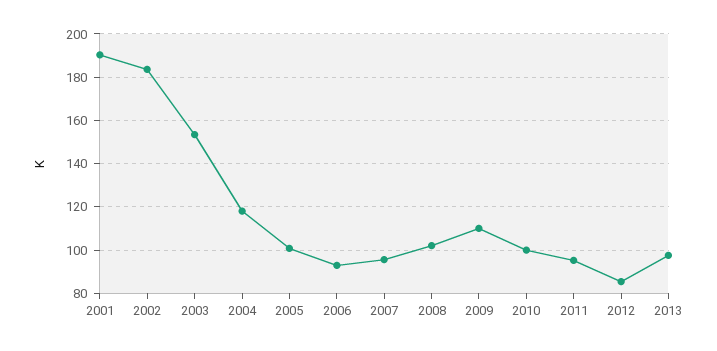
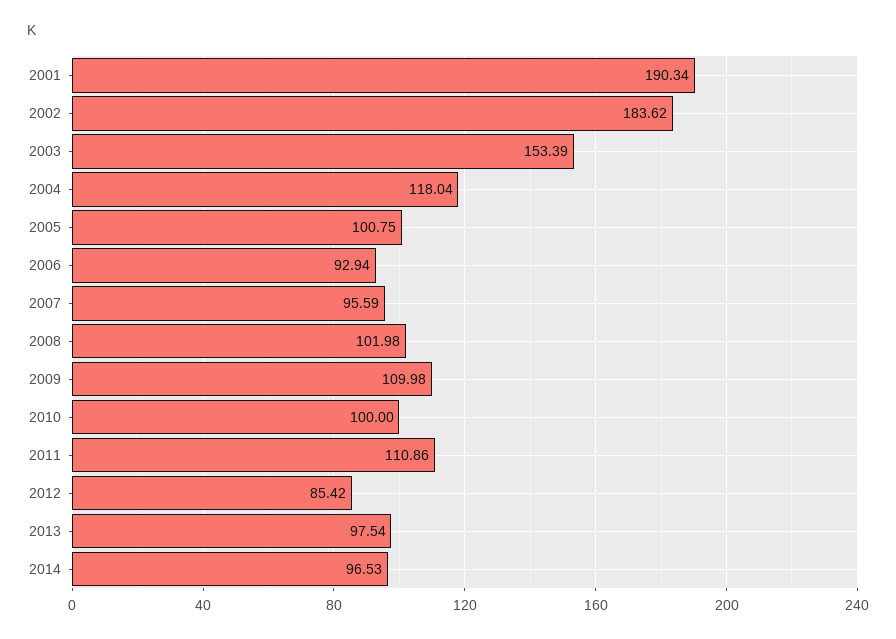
2011: 95 -> 110.86
2014: none -> 96.53

